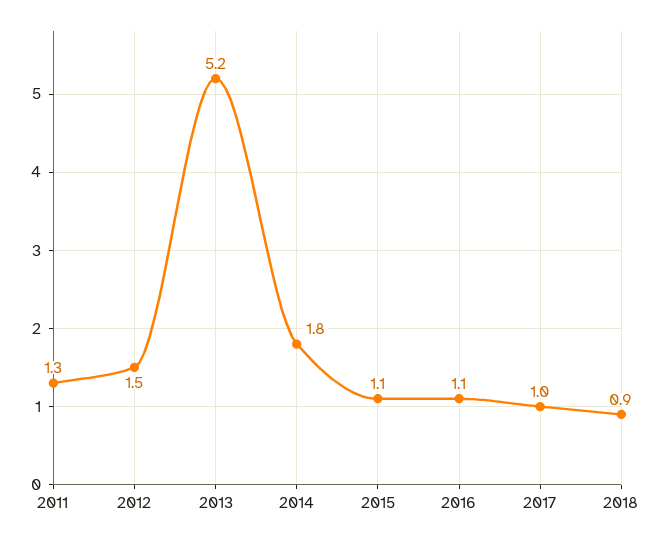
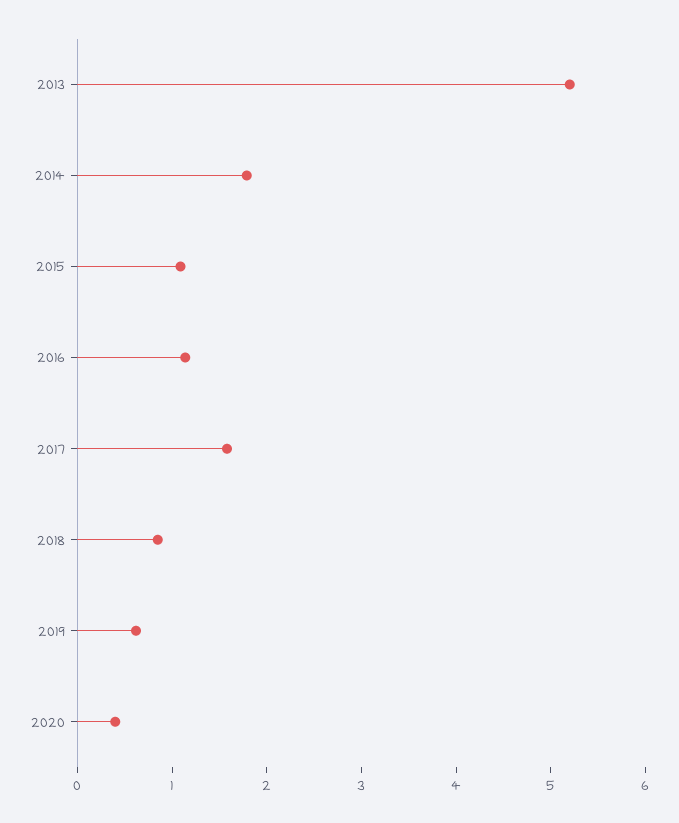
2011: 1.3 -> none
2012: 1.5 -> none
2017: 1 -> 1.6
2019: none -> 0.6
2020: none -> 0.4

